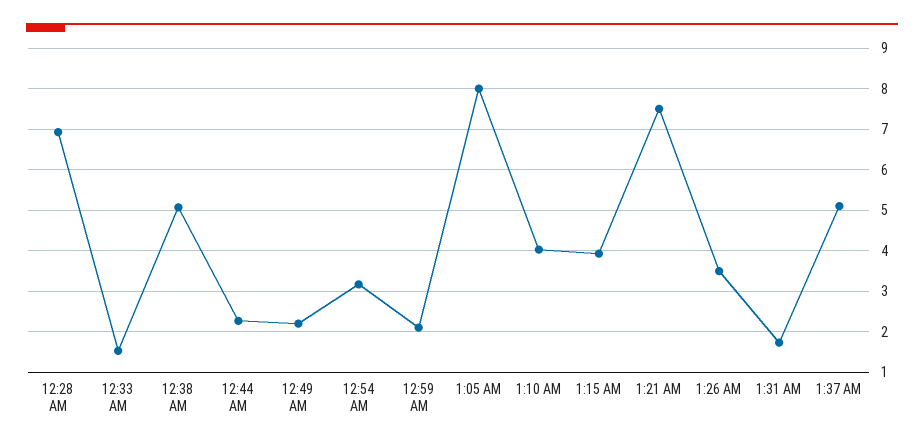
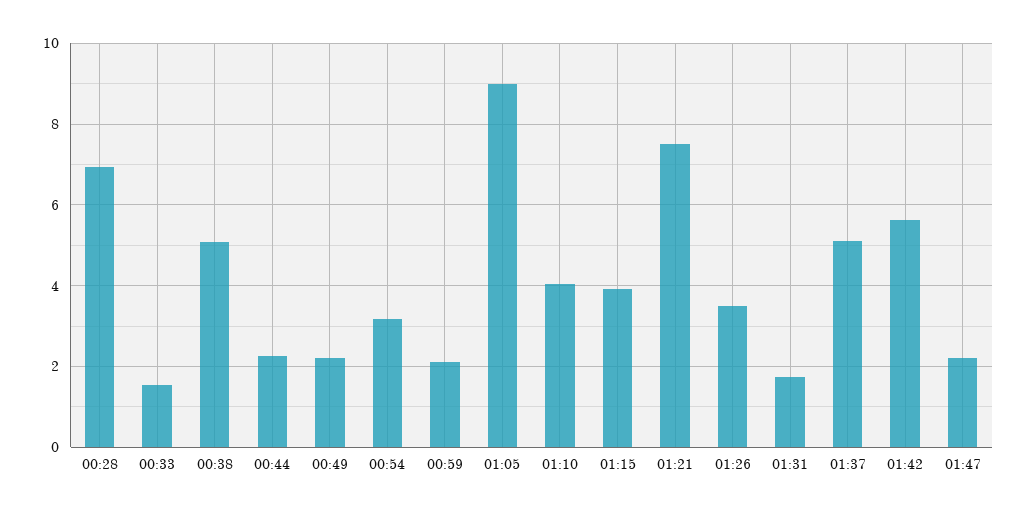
1:05 AM: 8 -> 9
01:42: none -> 5.6
01:47: none -> 2.2

